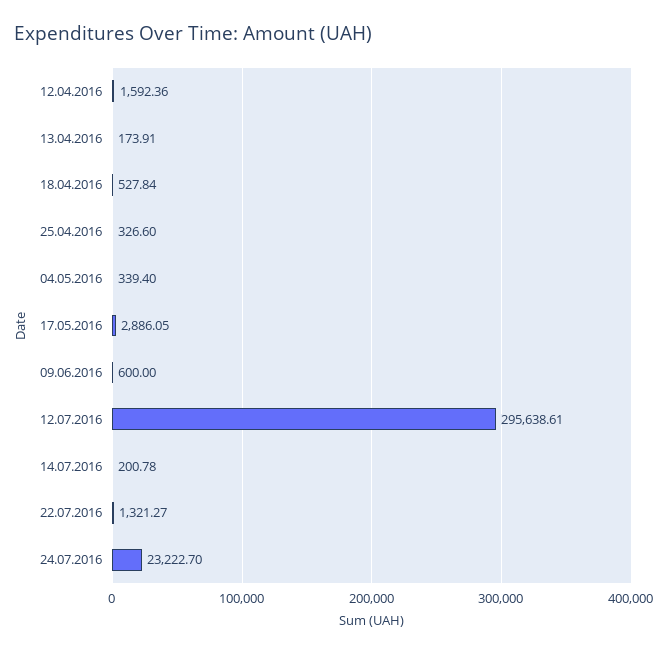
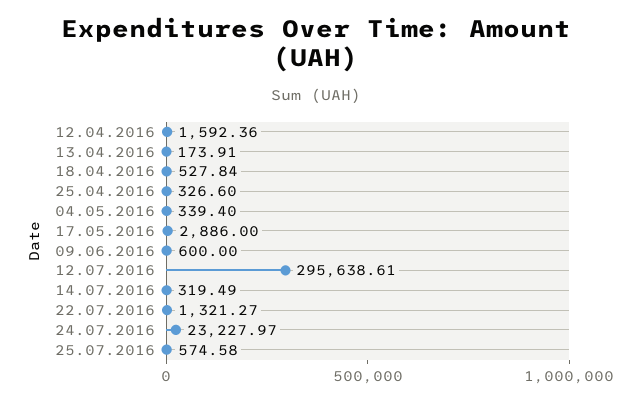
17.05.2016: 2886.05 -> 2886
14.07.2016: 200.78 -> 319.49
24.07.2016: 23222.7 -> 23227.97
25.07.2016: none -> 574.58

